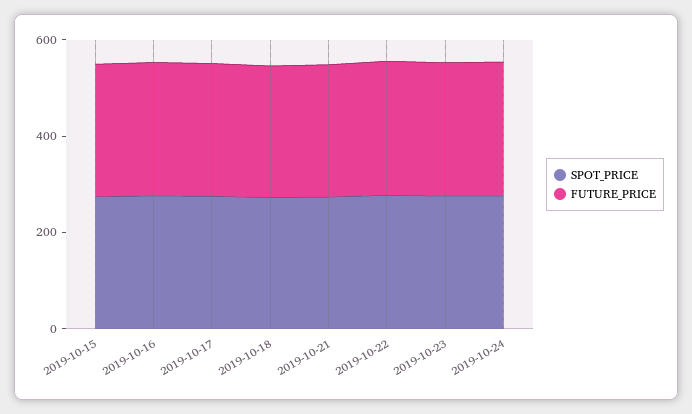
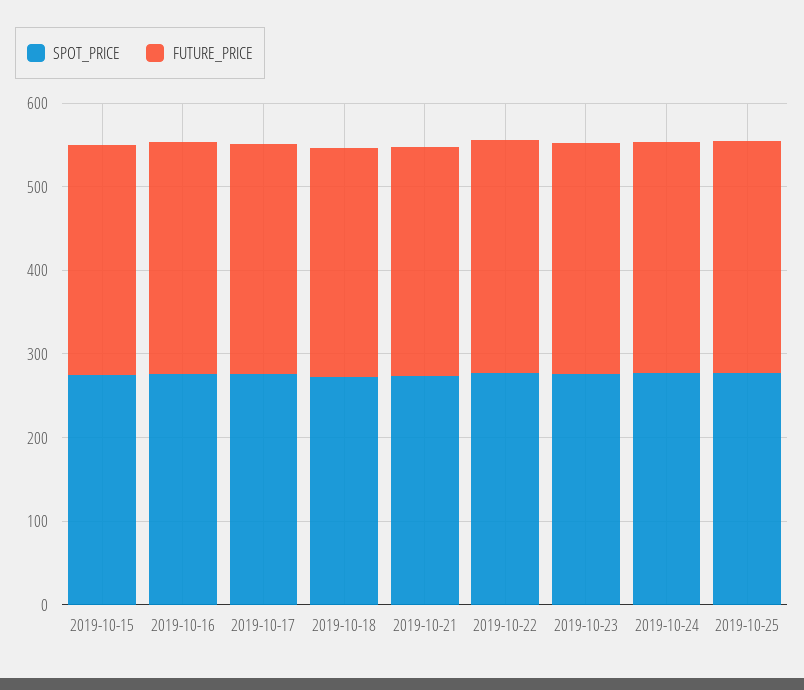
SPOT_PRICE, 2019-10-25: none -> 280
FUTURE_PRICE, 2019-10-25: none -> 280

